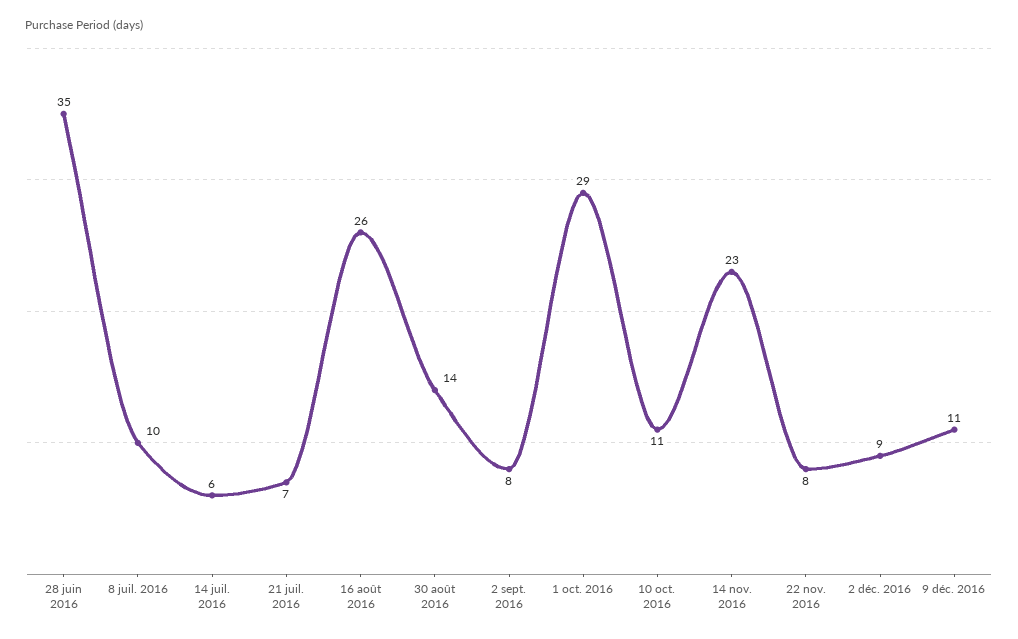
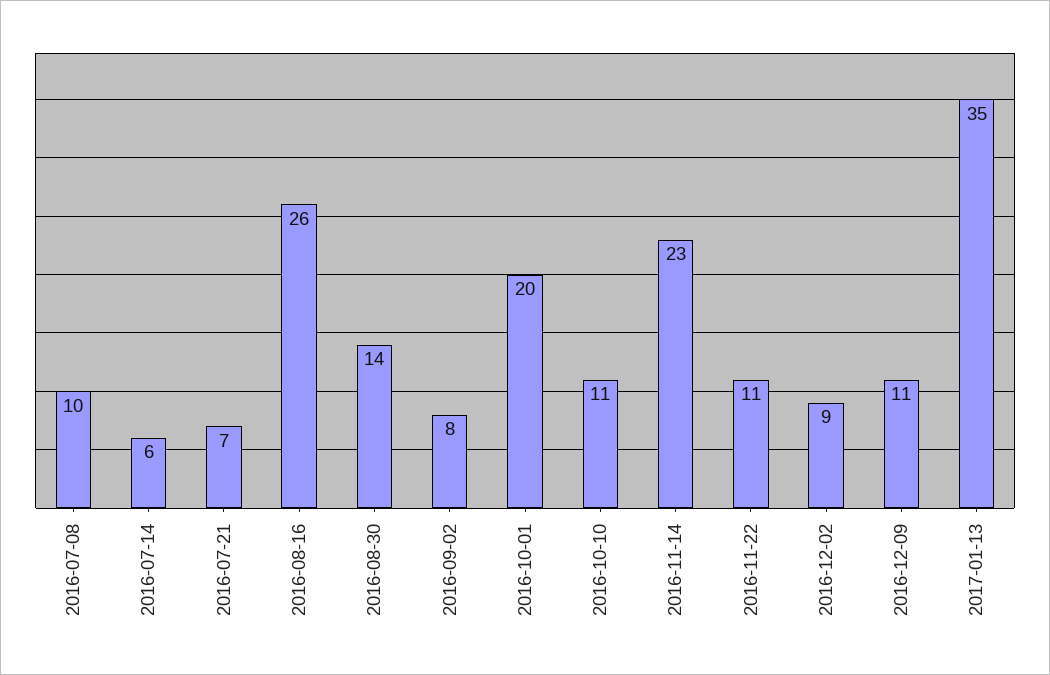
28 juin 2016: 35 -> none
1 oct. 2016: 29 -> 20
22 nov. 2016: 8 -> 11
2017-01-13: none -> 35

